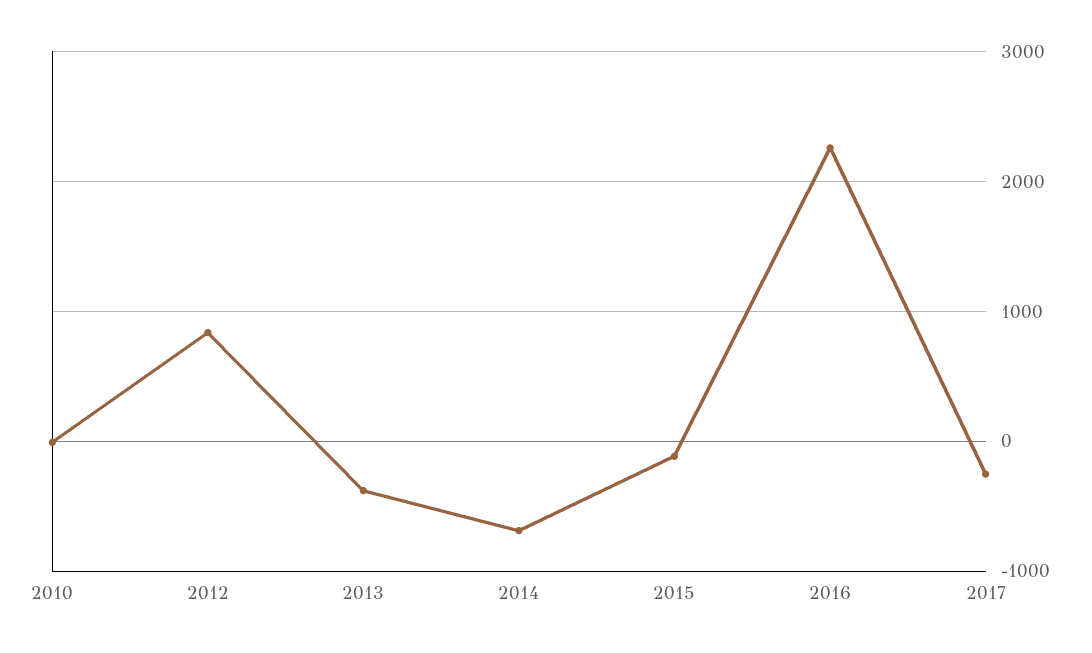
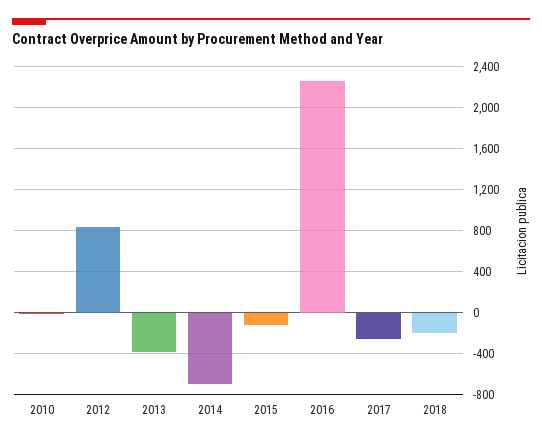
2018: none -> -200

